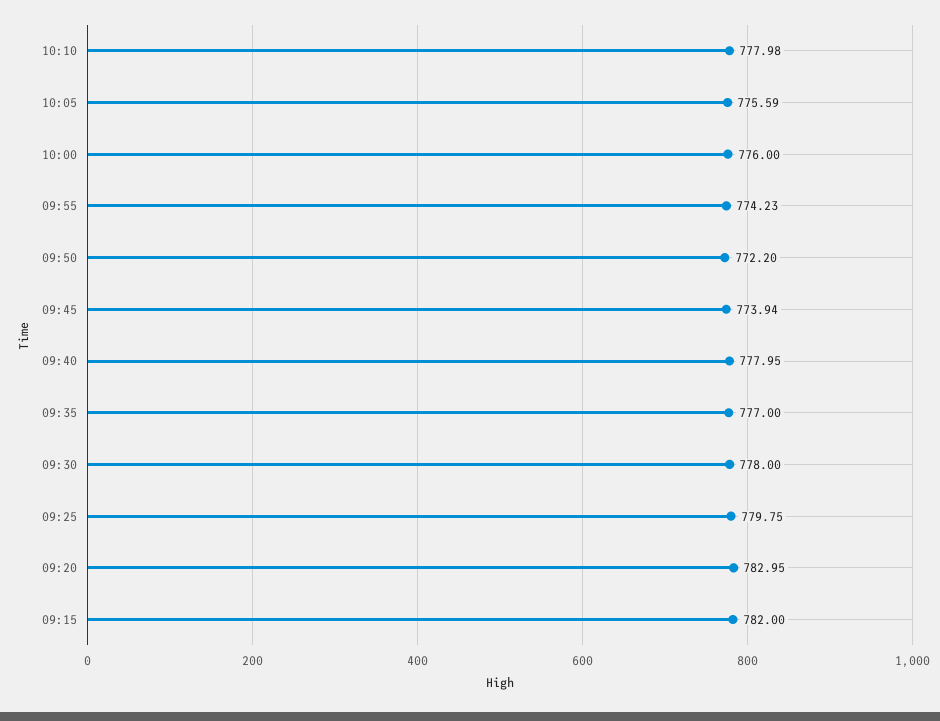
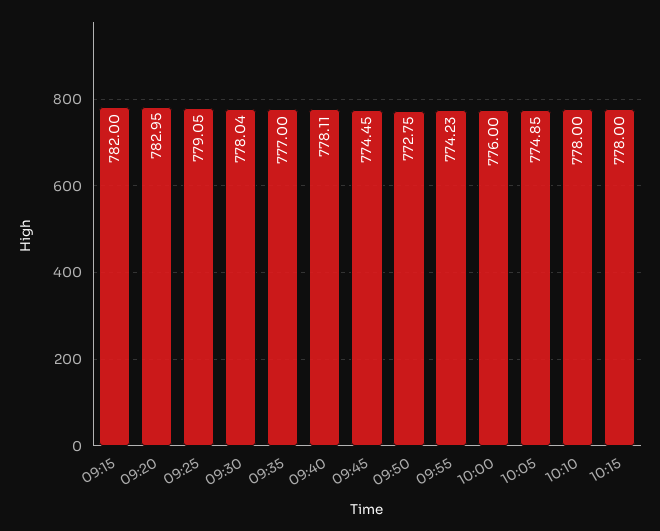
10:10: 777.98 -> 778
10:05: 775.59 -> 774.85
09:50: 772.2 -> 772.75
09:45: 773.94 -> 774.45
09:40: 777.95 -> 778.11
09:30: 778 -> 778.04
09:25: 779.75 -> 779.05
10:15: none -> 778

